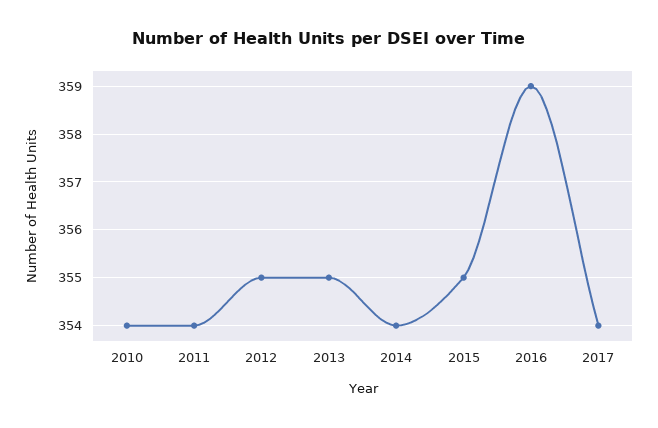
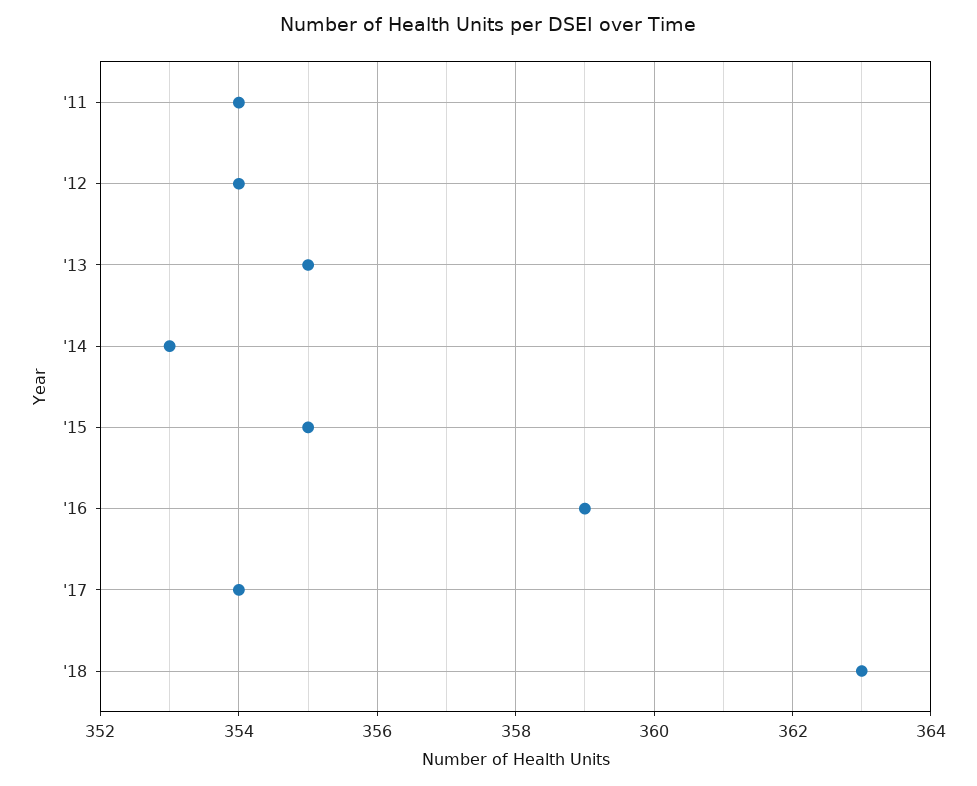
2010: 354 -> none
2012: 355 -> 354
2014: 354 -> 353
'18: none -> 363

